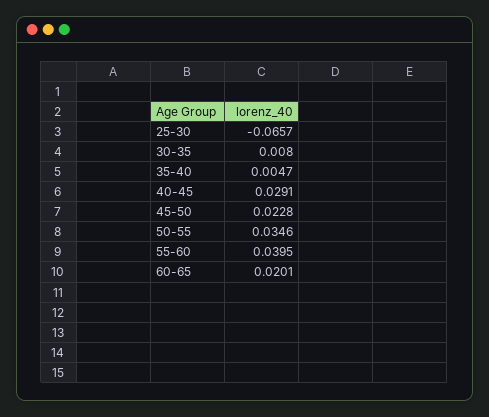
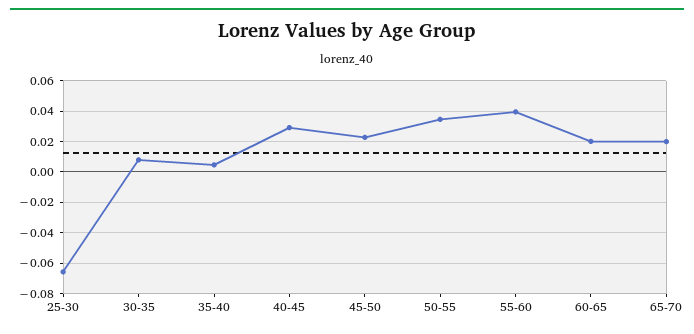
65-70: none -> 0.02

